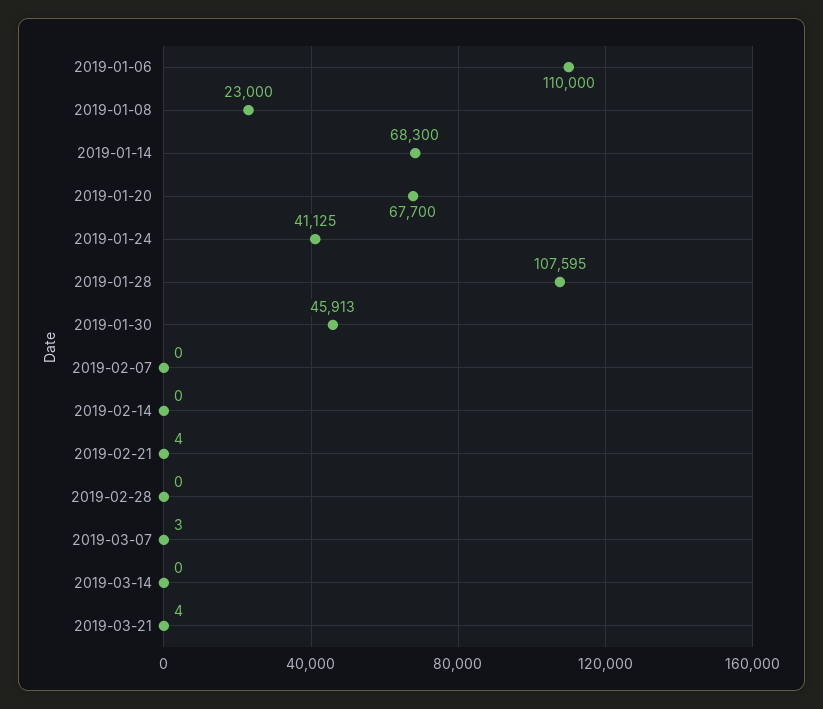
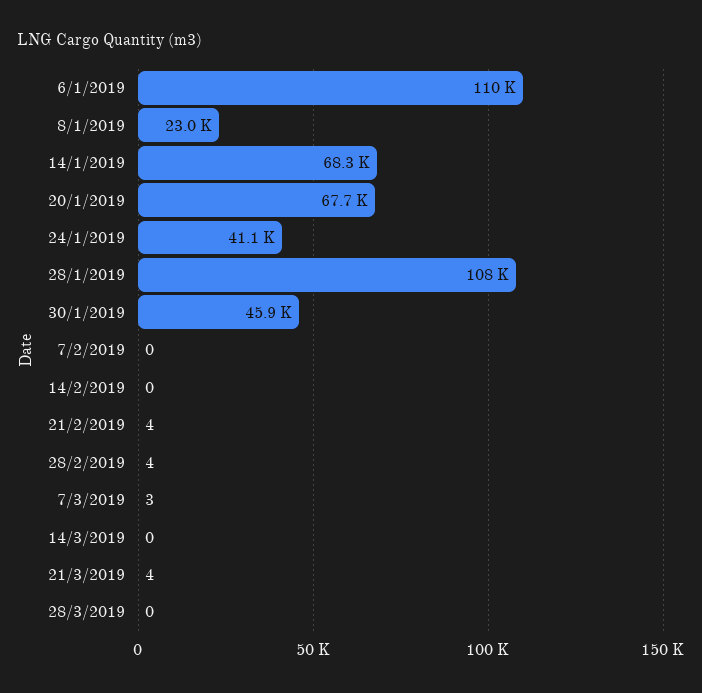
2019-02-28: 0 -> 4
28/3/2019: none -> 0

